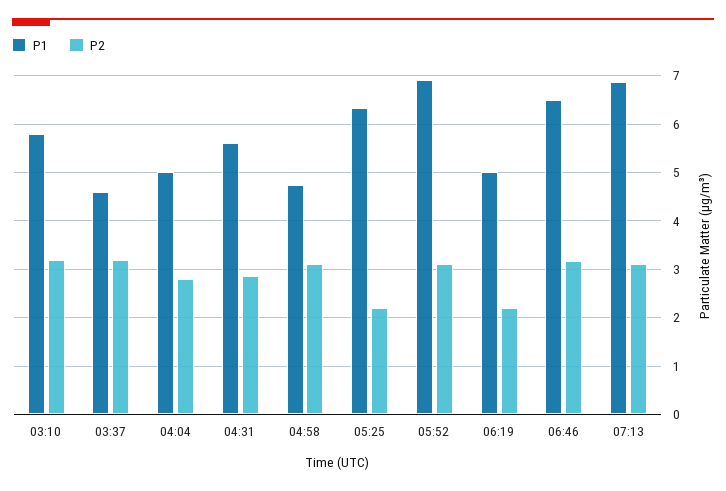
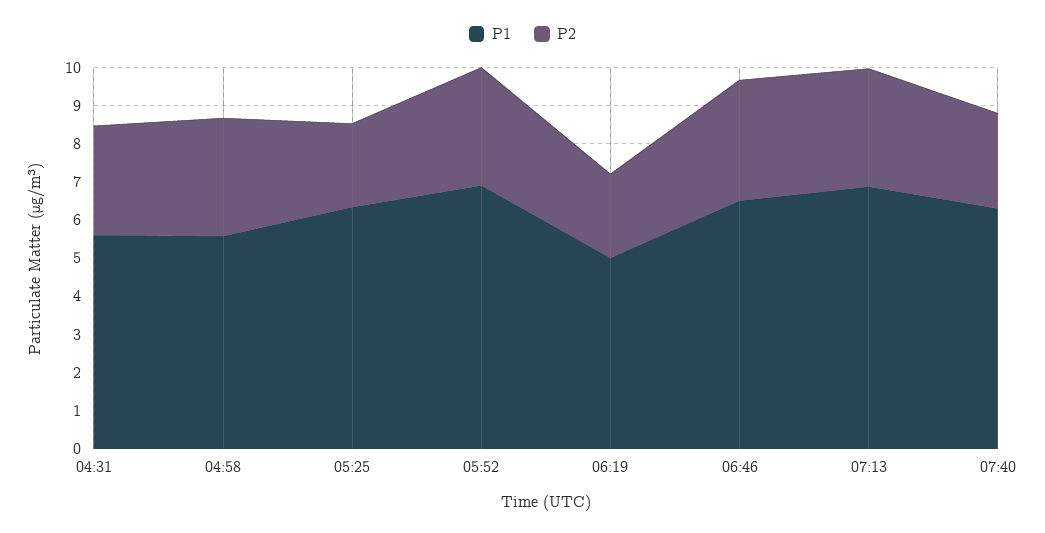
P1, 03:10: 5.8 -> none
P2, 03:10: 3.2 -> none
P1, 03:37: 4.6 -> none
P2, 03:37: 3.2 -> none
P1, 04:04: 5 -> none
P2, 04:04: 2.8 -> none
P1, 04:58: 4.8 -> 5.5
P1, 07:40: none -> 6.25
P2, 07:40: none -> 2.5

